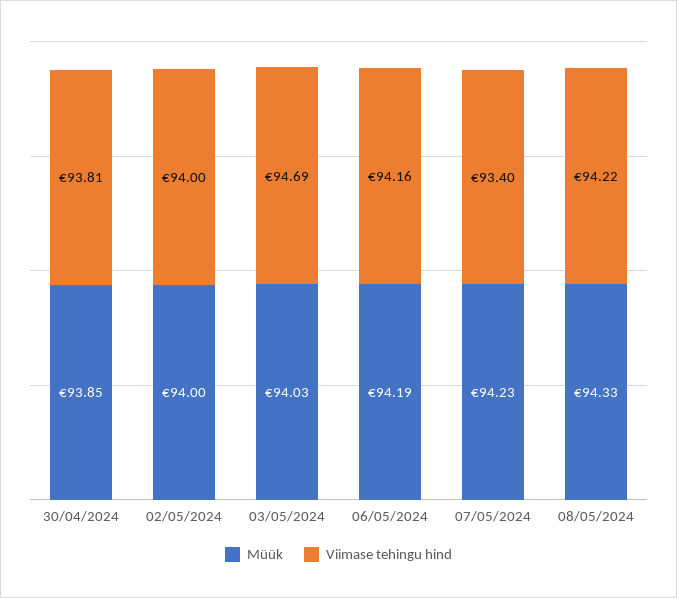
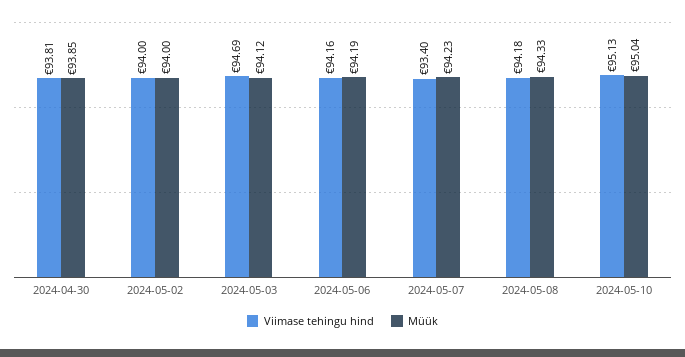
Müük, 03/05/2024: 94.03 -> 94.12
Viimase tehingu hind, 08/05/2024: 94.22 -> 94.18
Viimase tehingu hind, 2024-05-10: none -> 95.13
Müük, 2024-05-10: none -> 95.04

